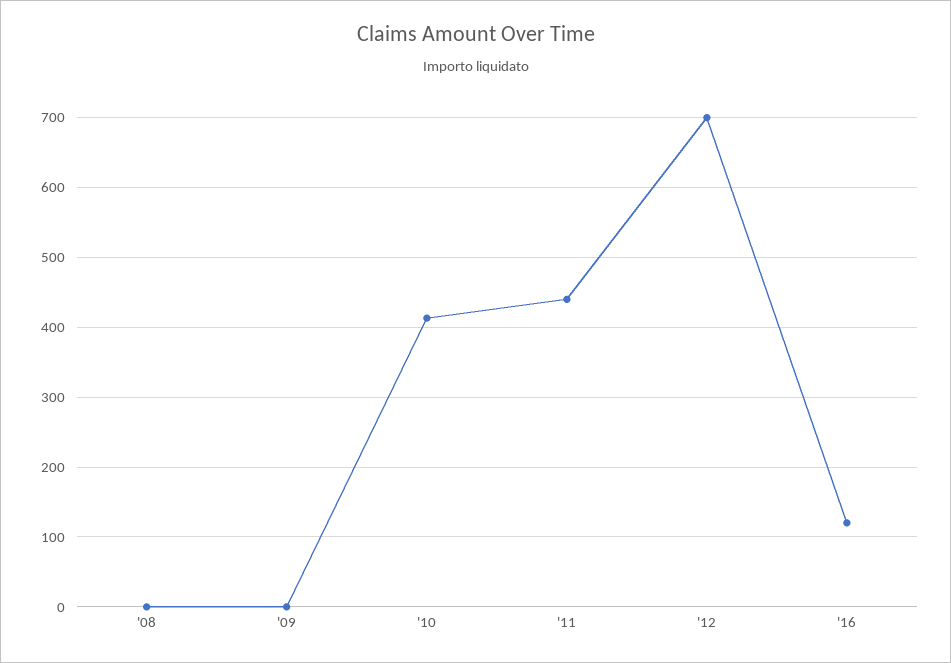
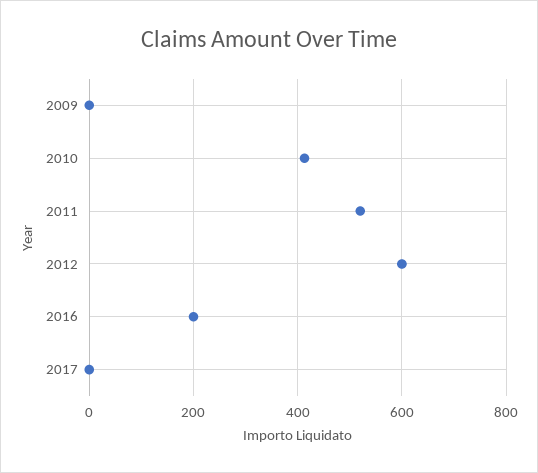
'08: 0 -> none
'11: 440 -> 520
'12: 700 -> 600
'16: 120 -> 200
2017: none -> 0

